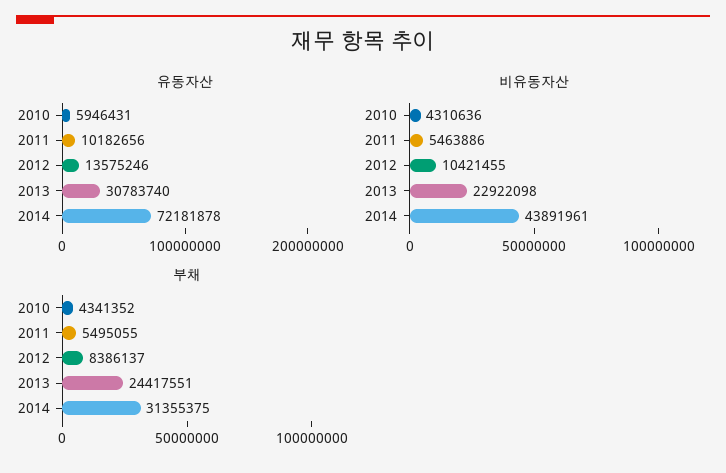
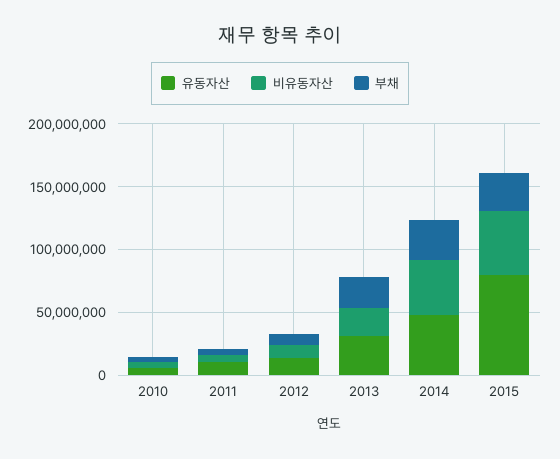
유동자산, 2014: 72181878 -> 50000000
유동자산, 2015: none -> 80000000
비유동자산, 2015: none -> 50000000
부채, 2015: none -> 30000000

